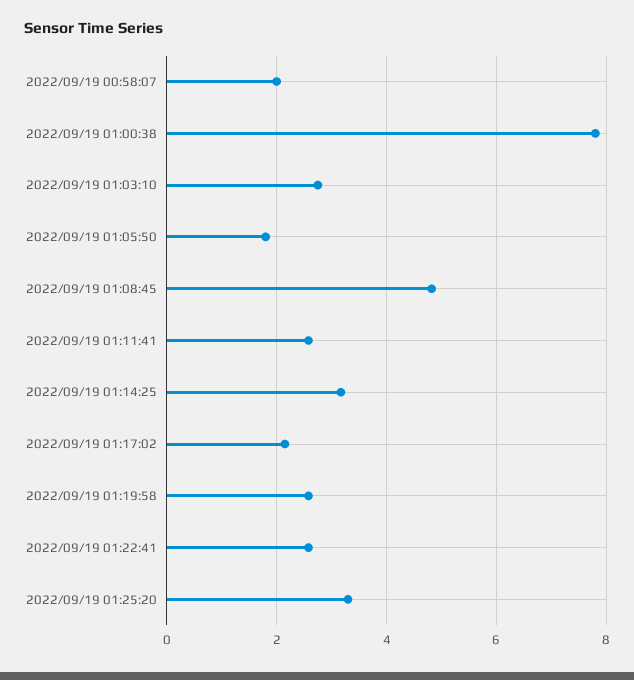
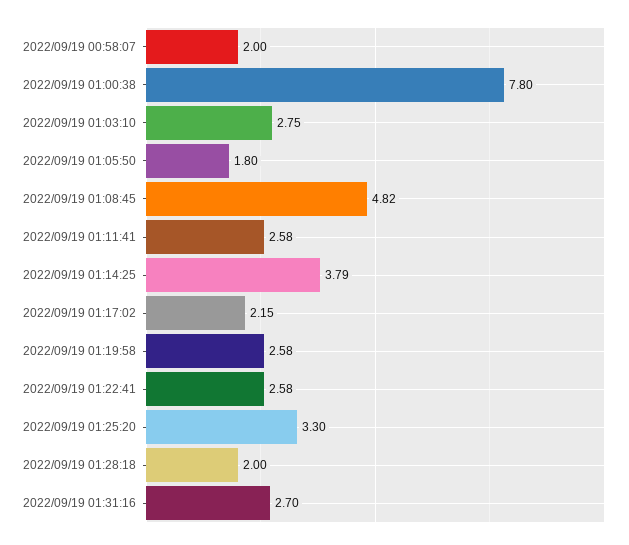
2022/09/19 01:14:25: 3.2 -> 3.79
2022/09/19 01:28:18: none -> 2
2022/09/19 01:31:16: none -> 2.7

